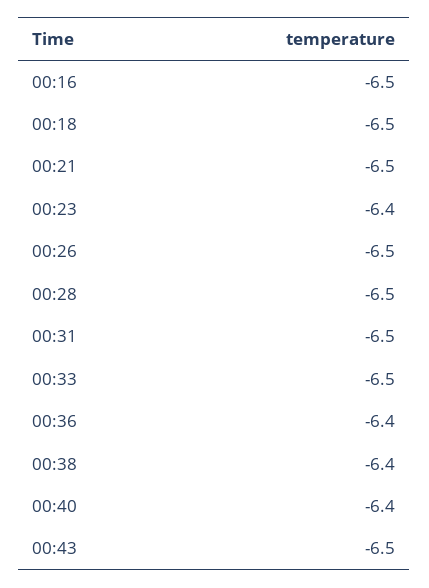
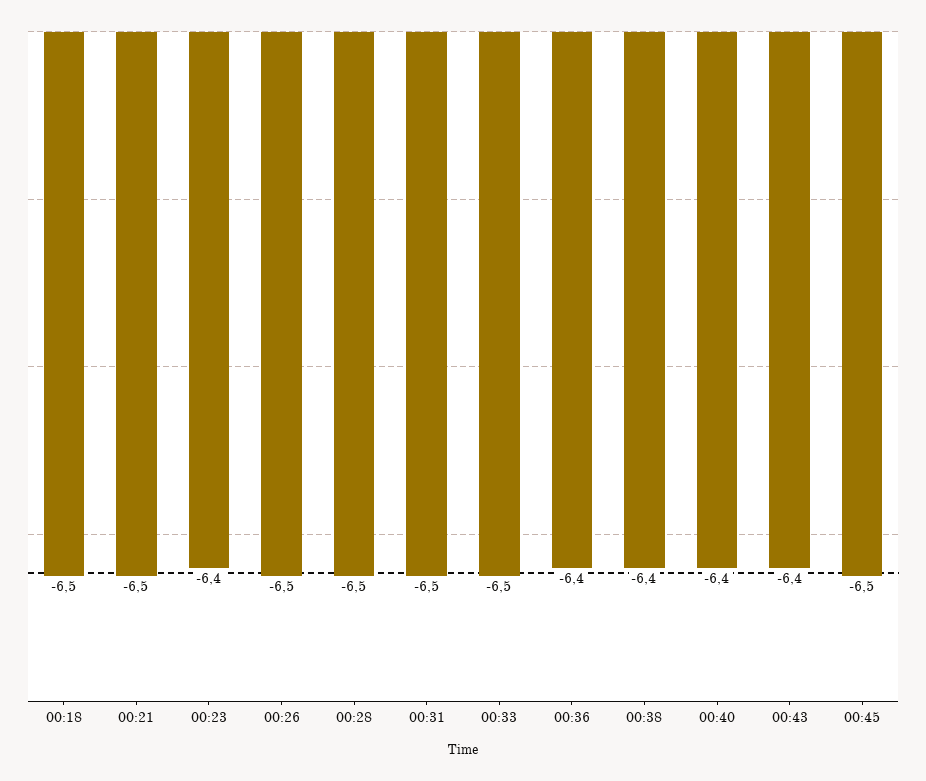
00:16: -6.5 -> none
00:43: -6.5 -> -6.4
00:45: none -> -6.5

